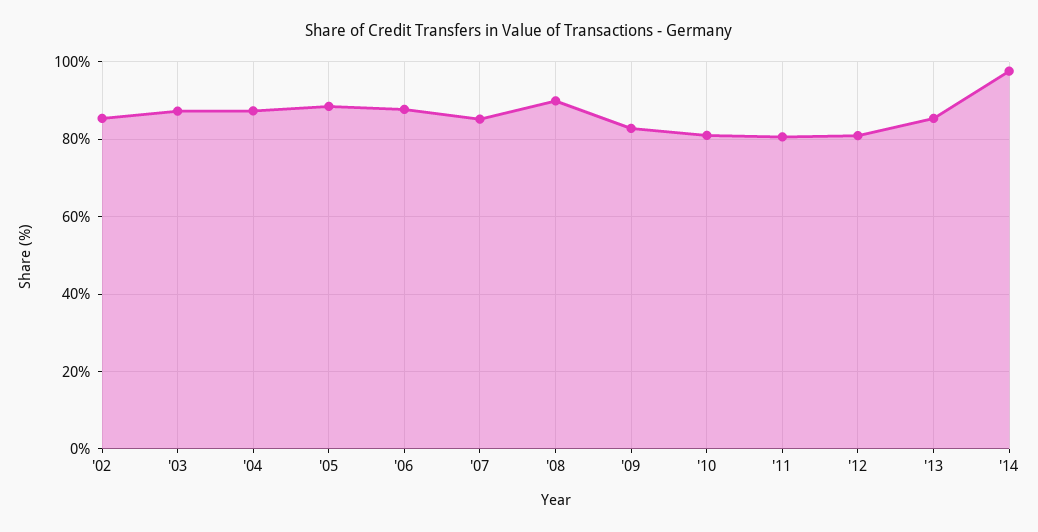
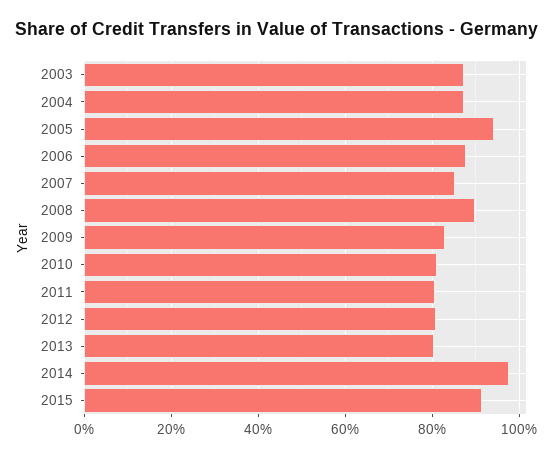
'02: 86 -> none
'05: 88 -> 94
'13: 86 -> 80
2015: none -> 92

